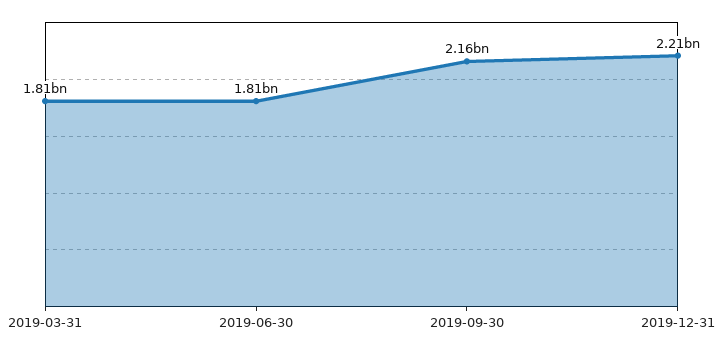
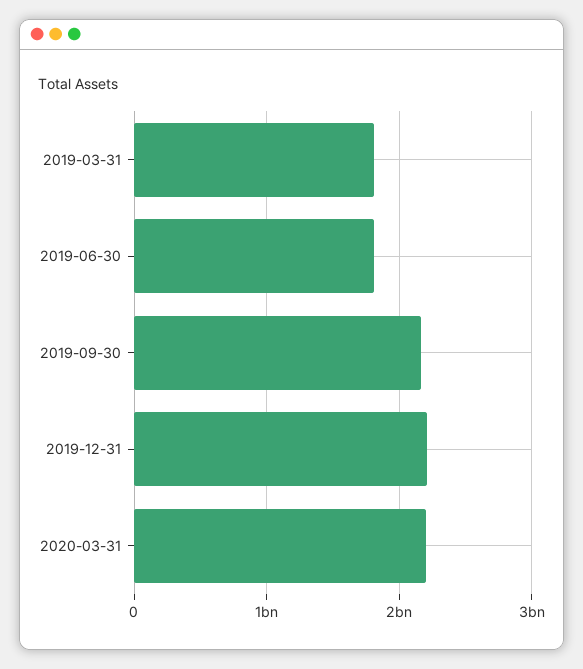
2020-03-31: none -> 2200000000

